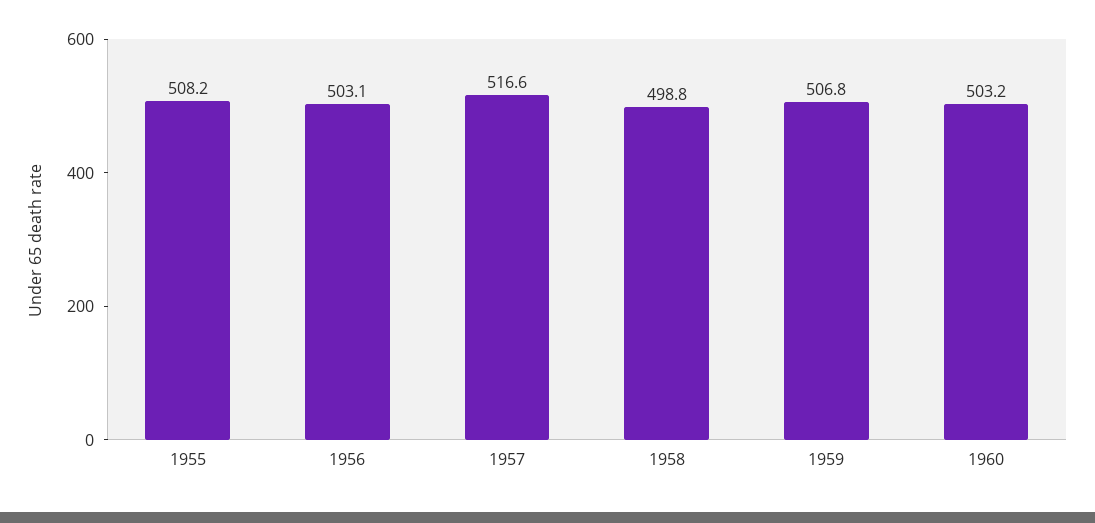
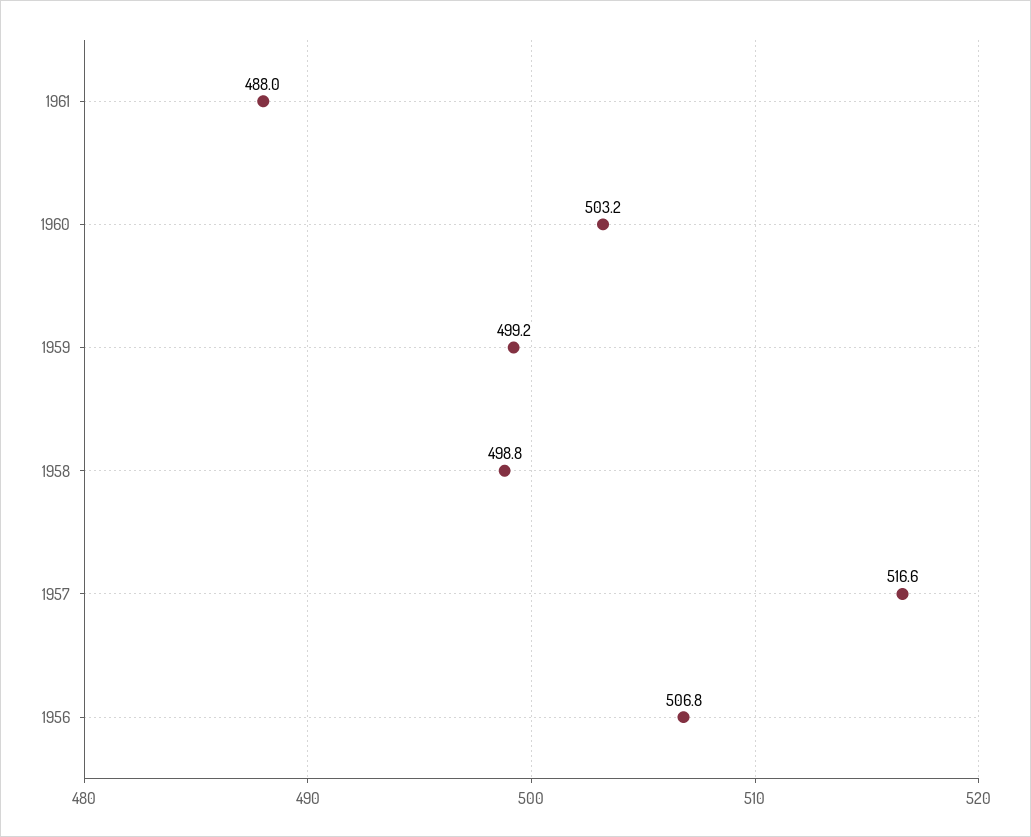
1955: 508.2 -> none
1956: 503.1 -> 506.8
1959: 506.8 -> 499.2
1961: none -> 488

